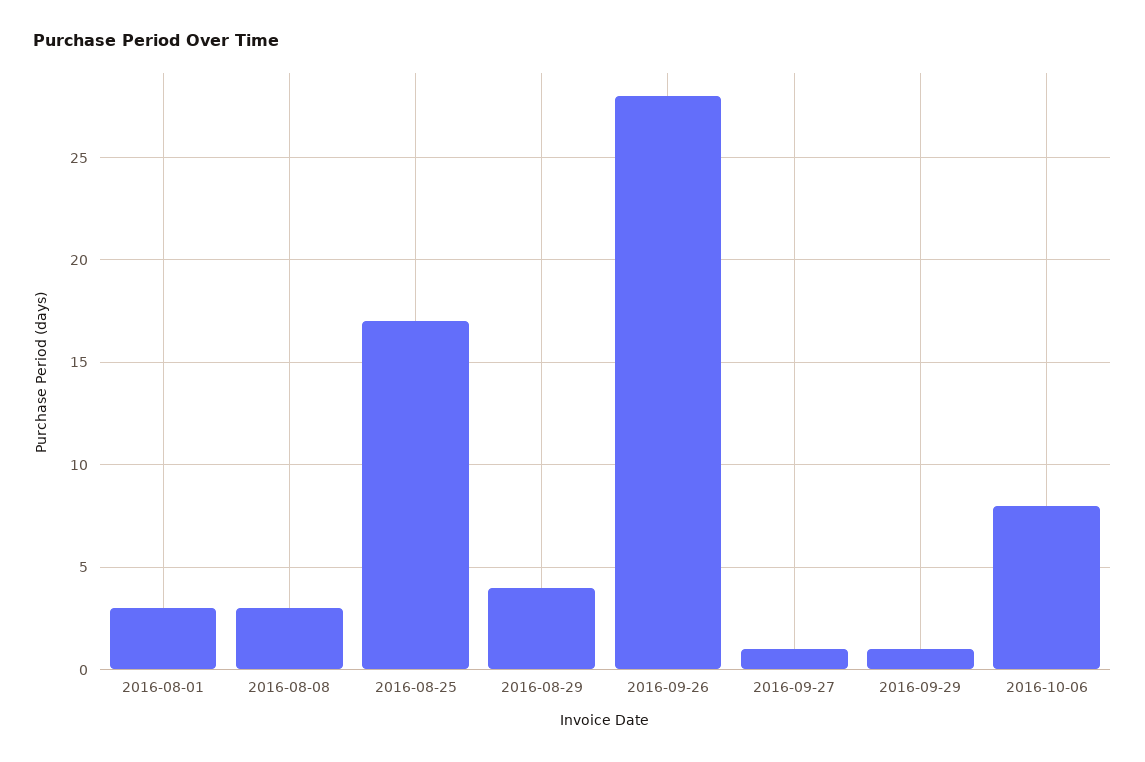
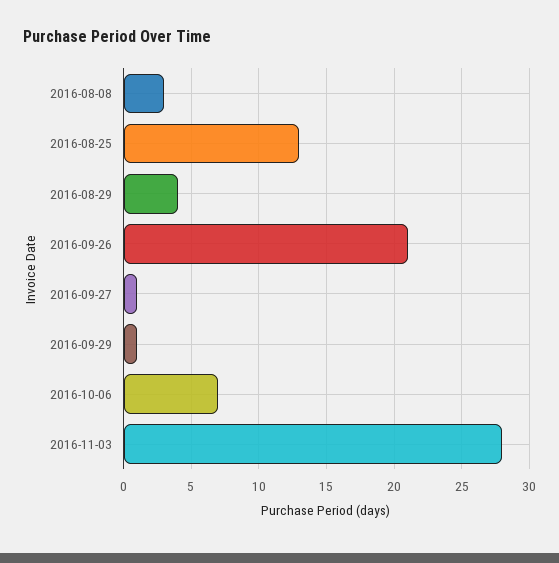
2016-08-01: 3 -> none
2016-08-25: 17 -> 13
2016-09-26: 28 -> 21
2016-10-06: 8 -> 7
2016-11-03: none -> 28

